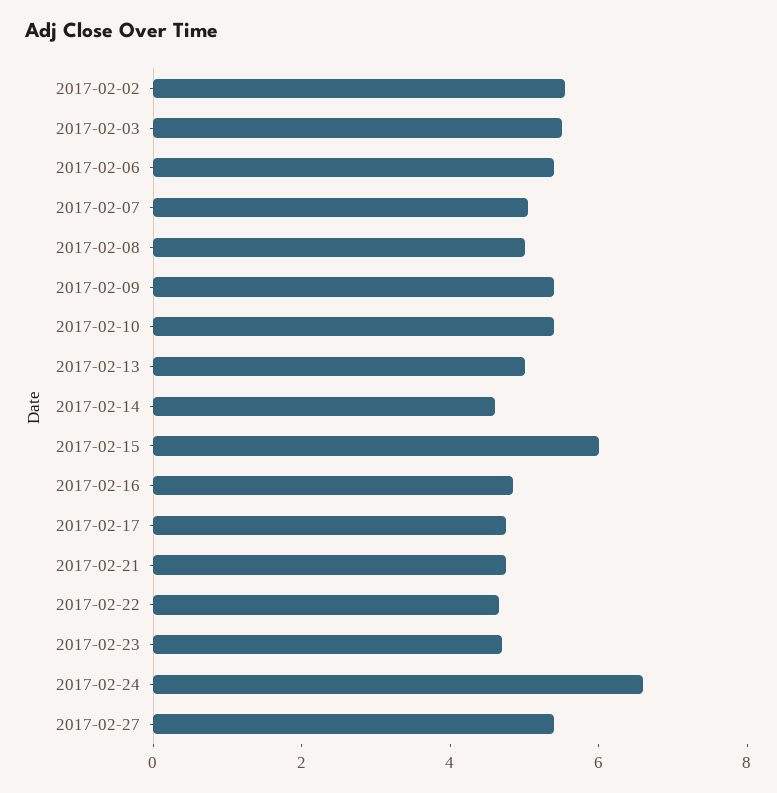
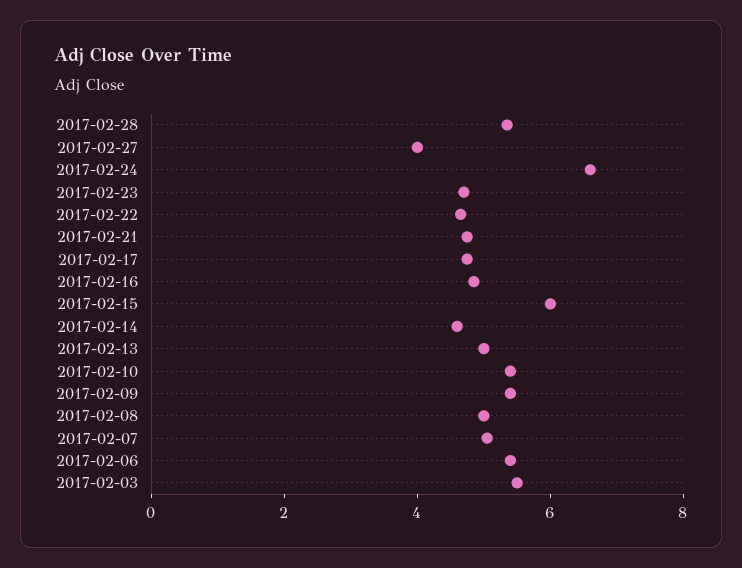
2017-02-02: 5.5 -> none
2017-02-27: 5.5 -> 4
2017-02-28: none -> 5.5

